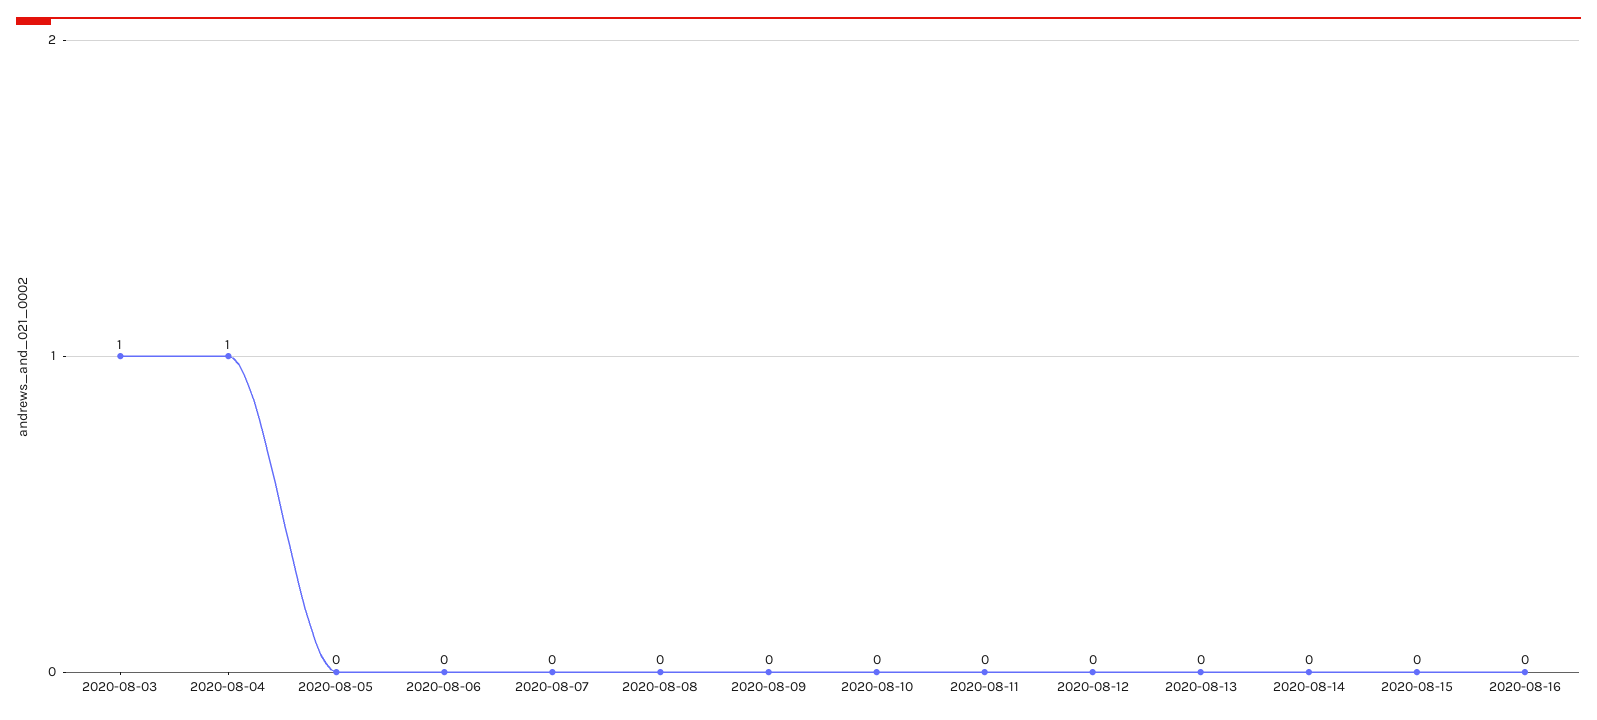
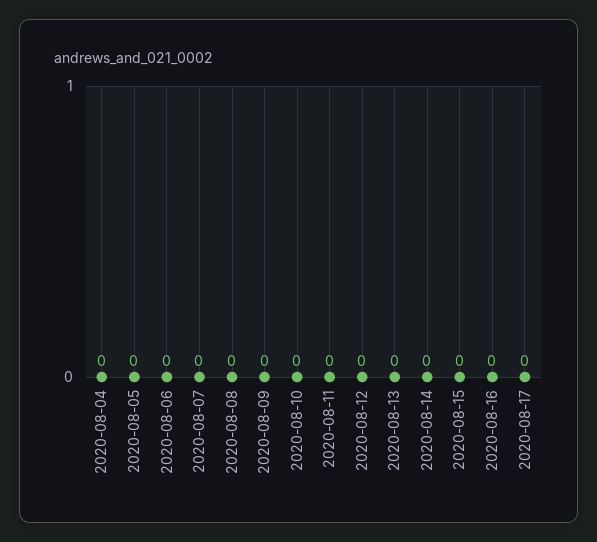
2020-08-03: 1 -> none
2020-08-04: 1 -> 0
2020-08-17: none -> 0

